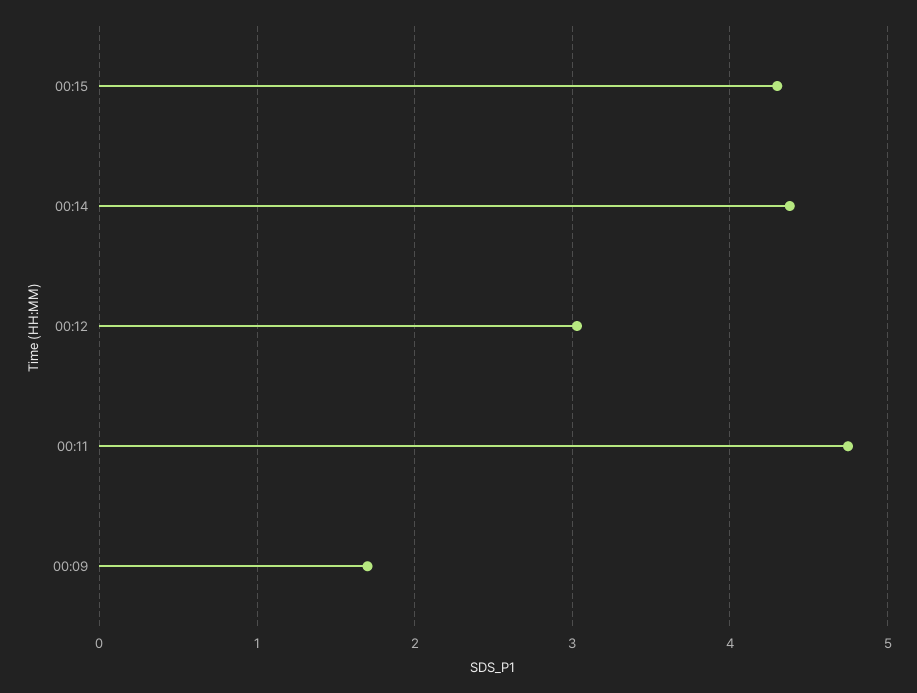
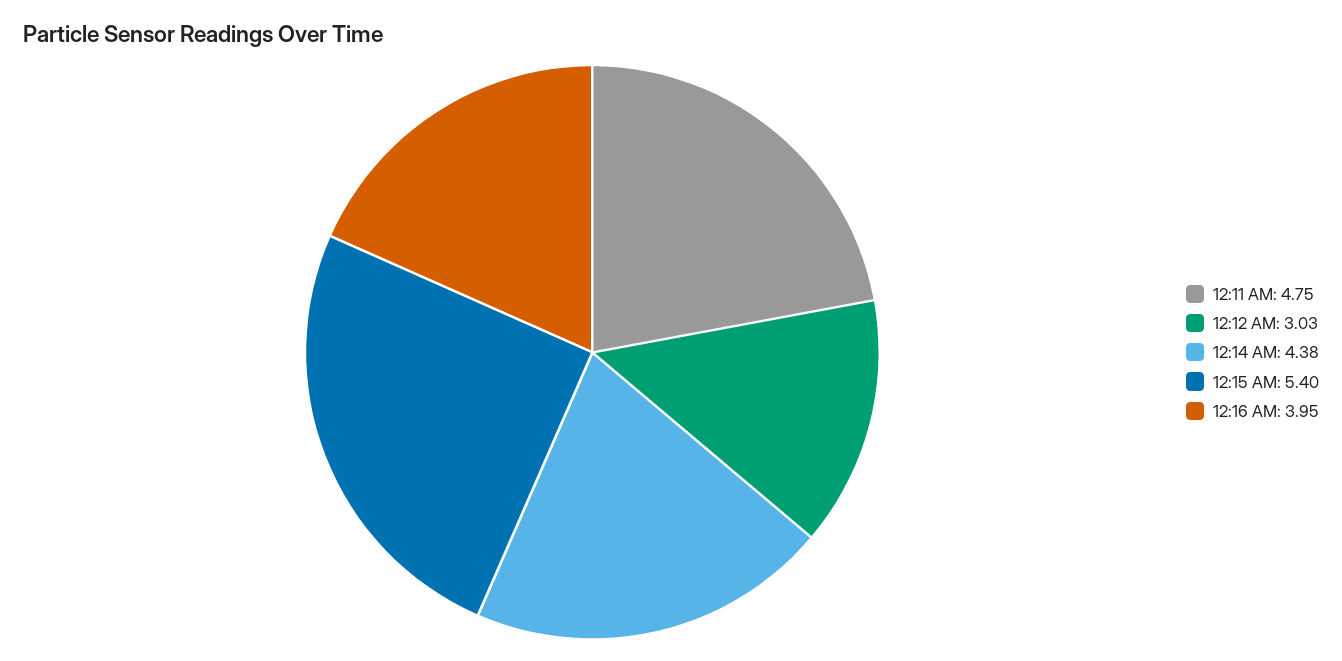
00:15: 4.3 -> 5.4
00:09: 1.7 -> none
12:16 AM: none -> 3.95

